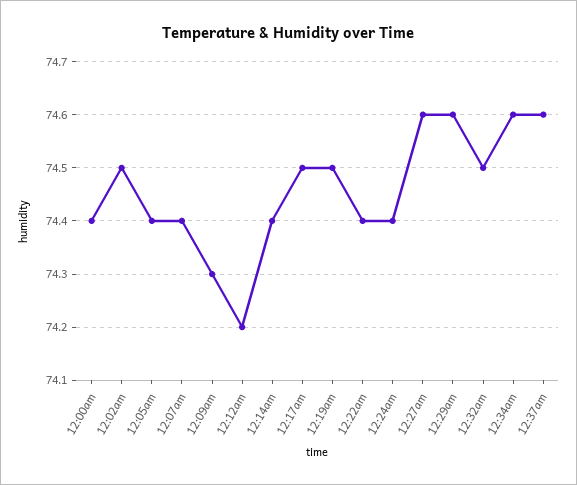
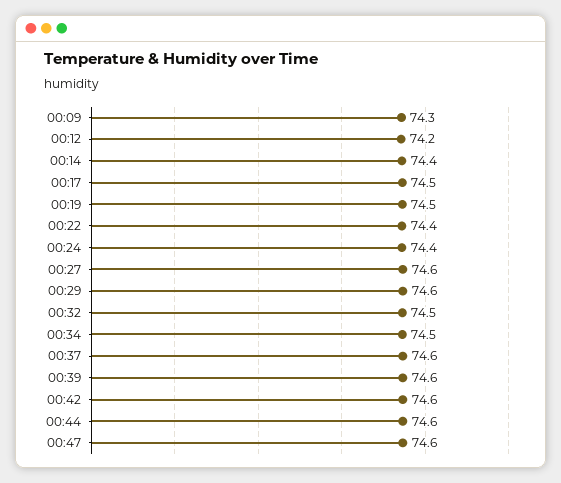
12:00am: 74.4 -> none
12:02am: 74.5 -> none
12:05am: 74.4 -> none
12:07am: 74.4 -> none
12:34am: 74.6 -> 74.5
00:39: none -> 74.6
00:42: none -> 74.6
00:44: none -> 74.6
00:47: none -> 74.6

